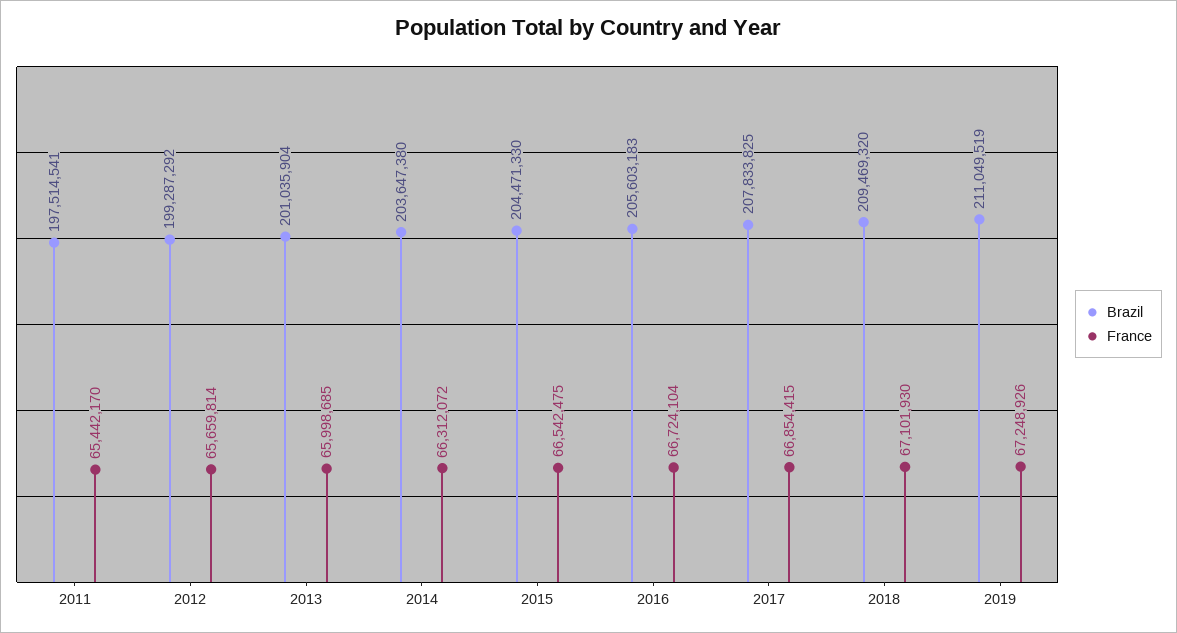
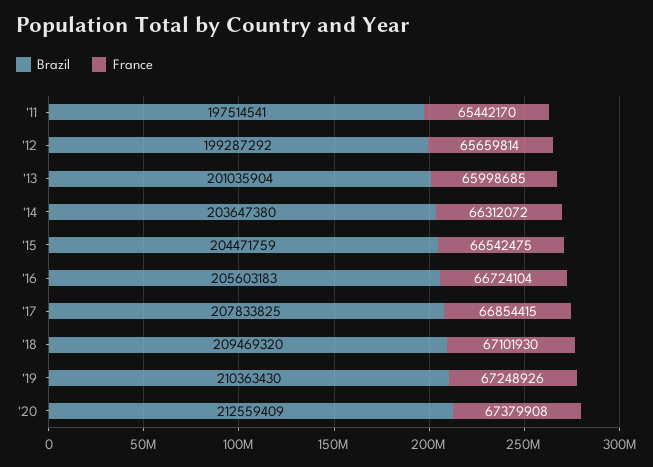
Brazil, 2015: 204471330 -> 204471759
Brazil, 2019: 211049519 -> 210363430
Brazil, '20: none -> 212559409
France, '20: none -> 67379908

